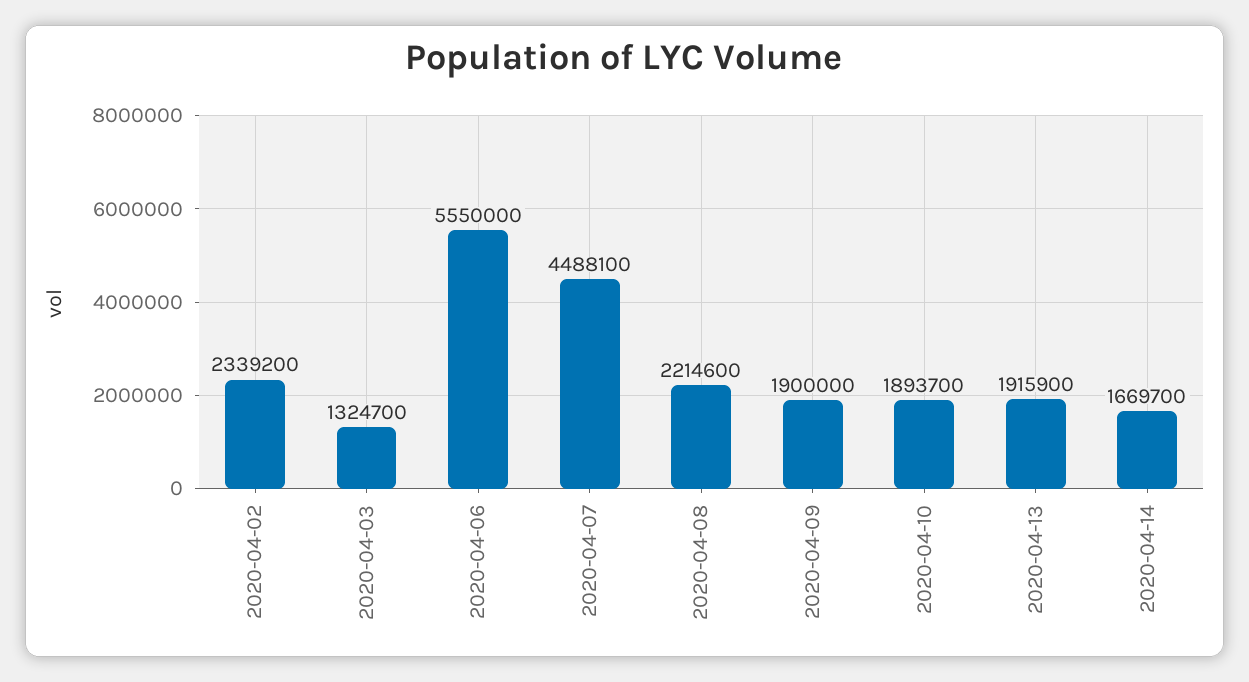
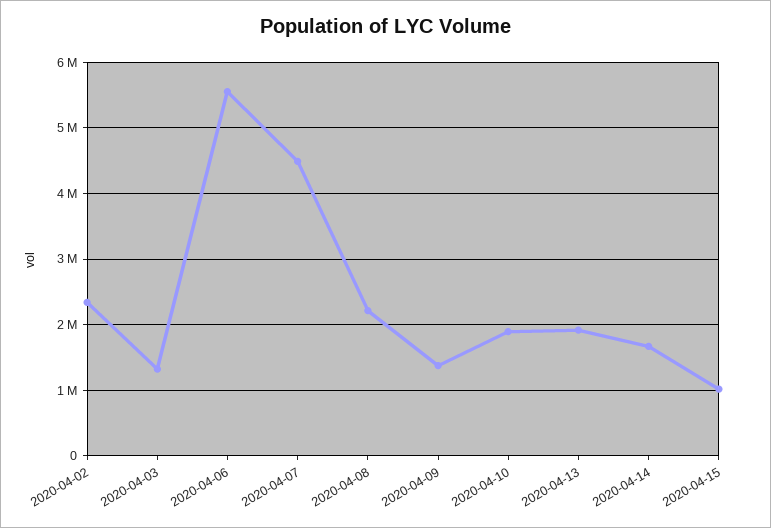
2020-04-09: 1900000 -> 1400000
2020-04-15: none -> 1000000

